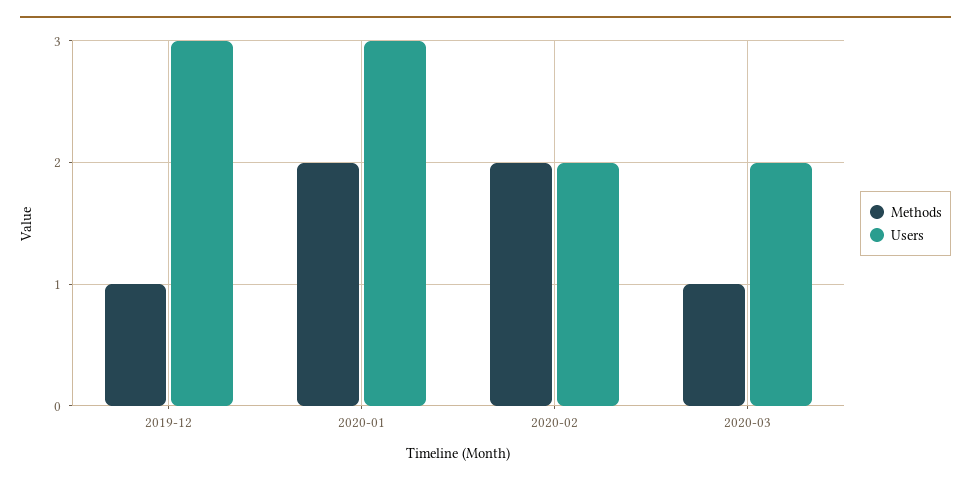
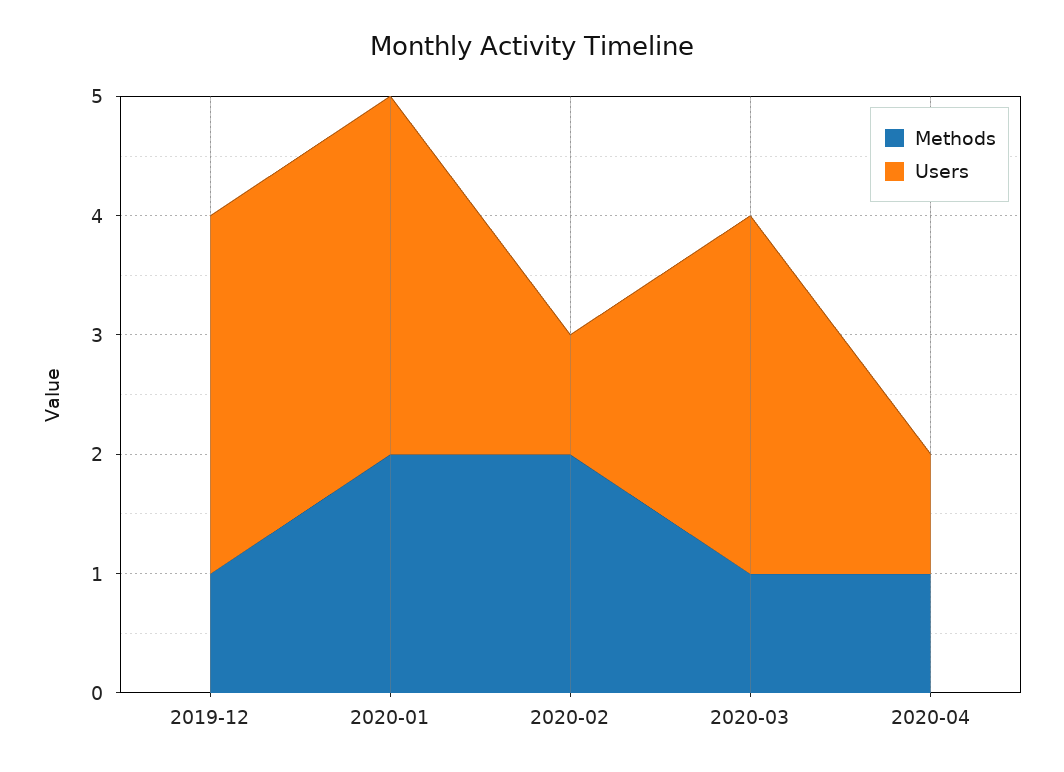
Users, 2020-02: 2 -> 1
Users, 2020-03: 2 -> 3
Methods, 2020-04: none -> 1
Users, 2020-04: none -> 1

